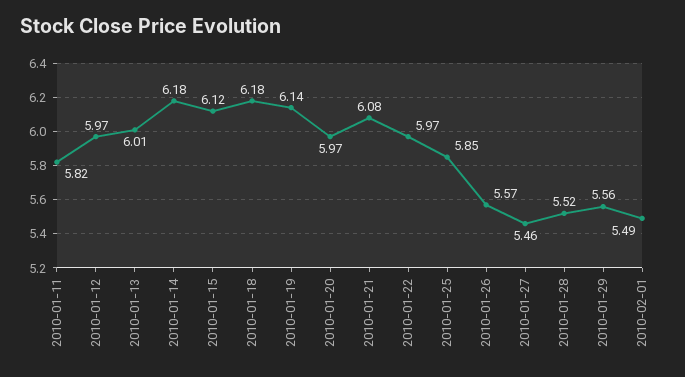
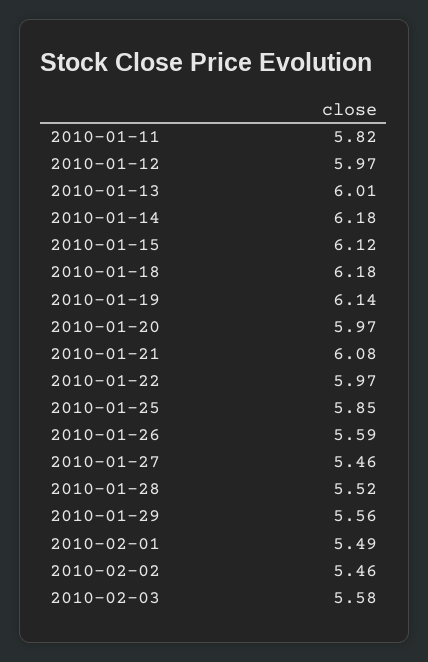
2010-01-26: 5.57 -> 5.59
2010-02-02: none -> 5.46
2010-02-03: none -> 5.58

